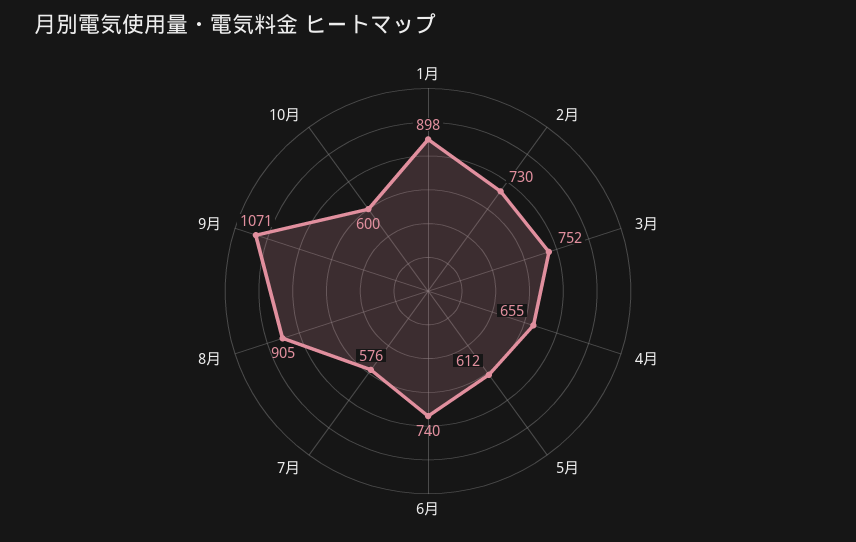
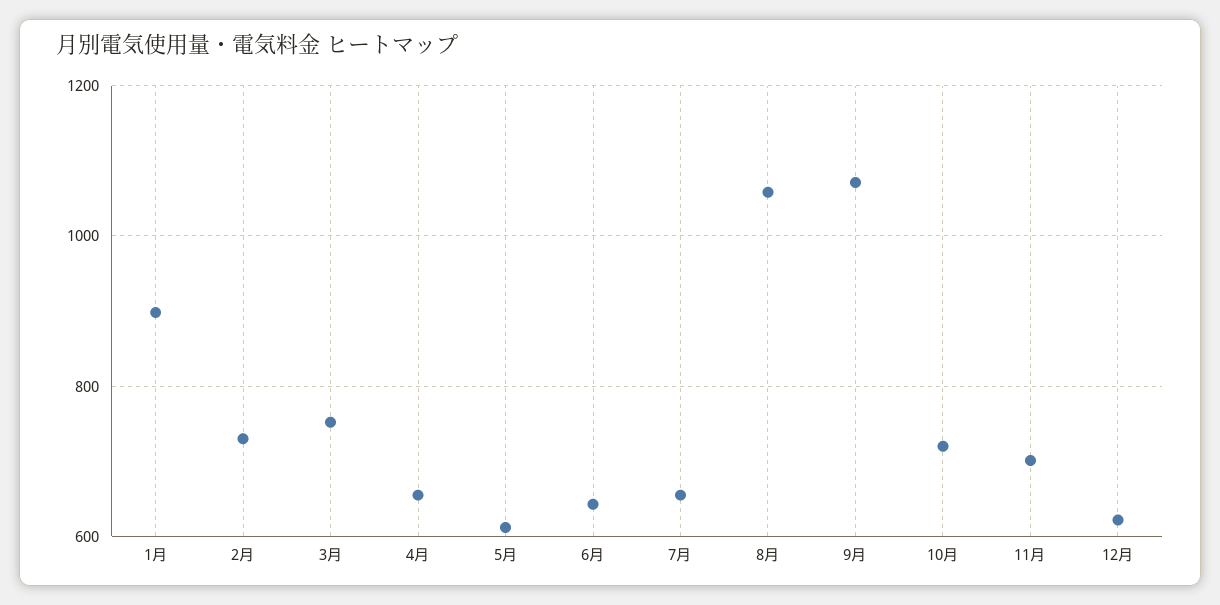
6月: 740 -> 640
7月: 576 -> 660
8月: 905 -> 1060
10月: 600 -> 720
11月: none -> 700
12月: none -> 620

